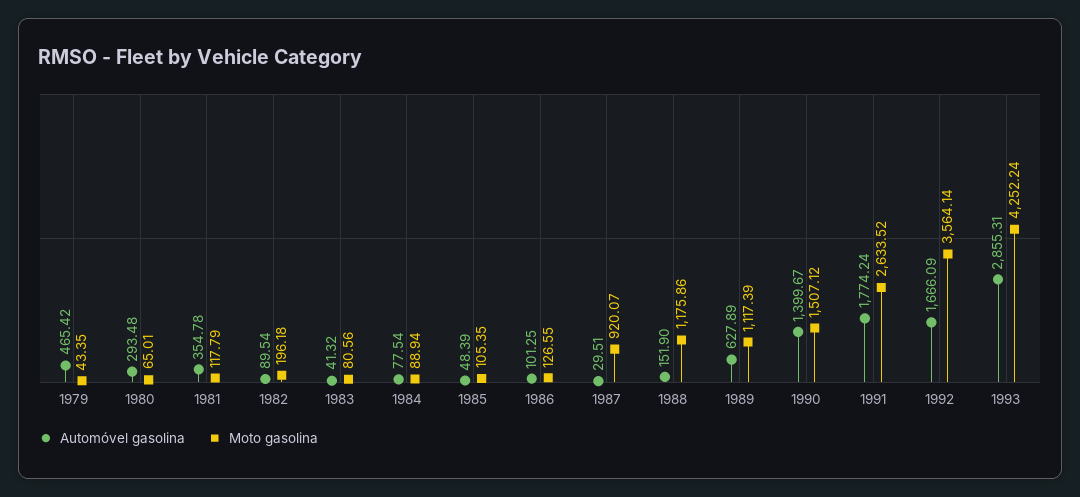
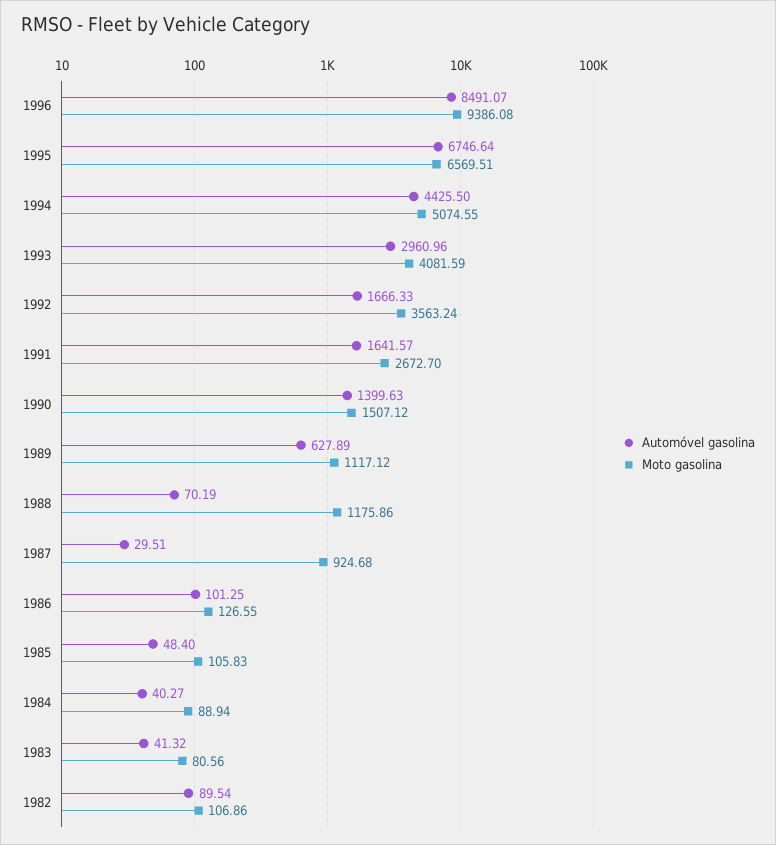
Automóvel gasolina, 1979: 465.42 -> none
Moto gasolina, 1979: 43.35 -> none
Automóvel gasolina, 1980: 293.48 -> none
Moto gasolina, 1980: 65.01 -> none
Automóvel gasolina, 1981: 354.78 -> none
Moto gasolina, 1981: 117.79 -> none
Moto gasolina, 1982: 196.18 -> 106.86
Automóvel gasolina, 1984: 77.54 -> 40.27
Automóvel gasolina, 1985: 48.39 -> 48.4
Moto gasolina, 1985: 105.35 -> 105.83
Moto gasolina, 1987: 920.07 -> 924.68
Automóvel gasolina, 1988: 151.9 -> 70.19
Moto gasolina, 1989: 1117.39 -> 1117.12
Automóvel gasolina, 1990: 1399.67 -> 1399.63
Automóvel gasolina, 1991: 1774.24 -> 1641.57
Moto gasolina, 1991: 2633.52 -> 2672.7
Automóvel gasolina, 1992: 1666.09 -> 1666.33
Moto gasolina, 1992: 3564.14 -> 3563.24
Automóvel gasolina, 1993: 2855.31 -> 2960.96
Moto gasolina, 1993: 4252.24 -> 4081.59
Automóvel gasolina, 1996: none -> 8491.07
Moto gasolina, 1996: none -> 9386.08
Automóvel gasolina, 1995: none -> 6746.64
Moto gasolina, 1995: none -> 6569.51
Automóvel gasolina, 1994: none -> 4425.5
Moto gasolina, 1994: none -> 5074.55

